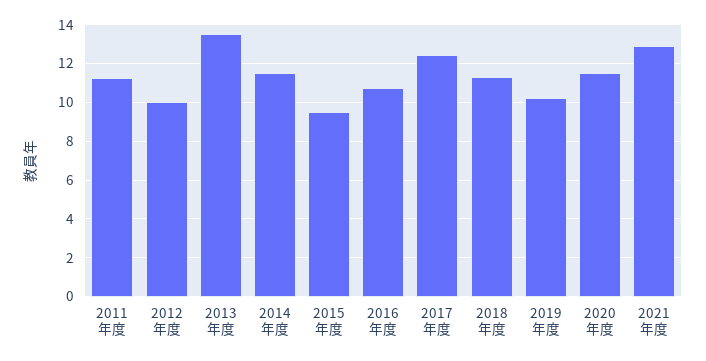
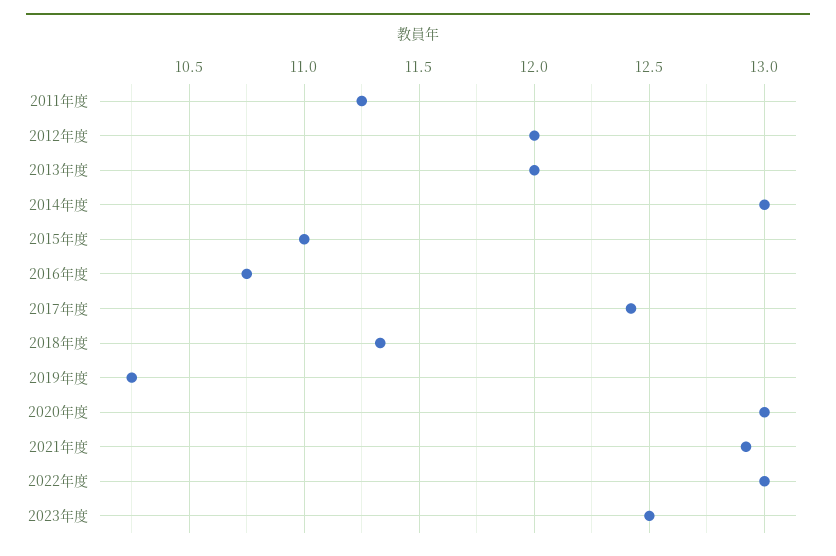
2012年度: 10 -> 12
2013年度: 13.5 -> 12
2014年度: 11.5 -> 13
2015年度: 9.5 -> 11
2020年度: 11.5 -> 13
2022年度: none -> 13
2023年度: none -> 12.5

